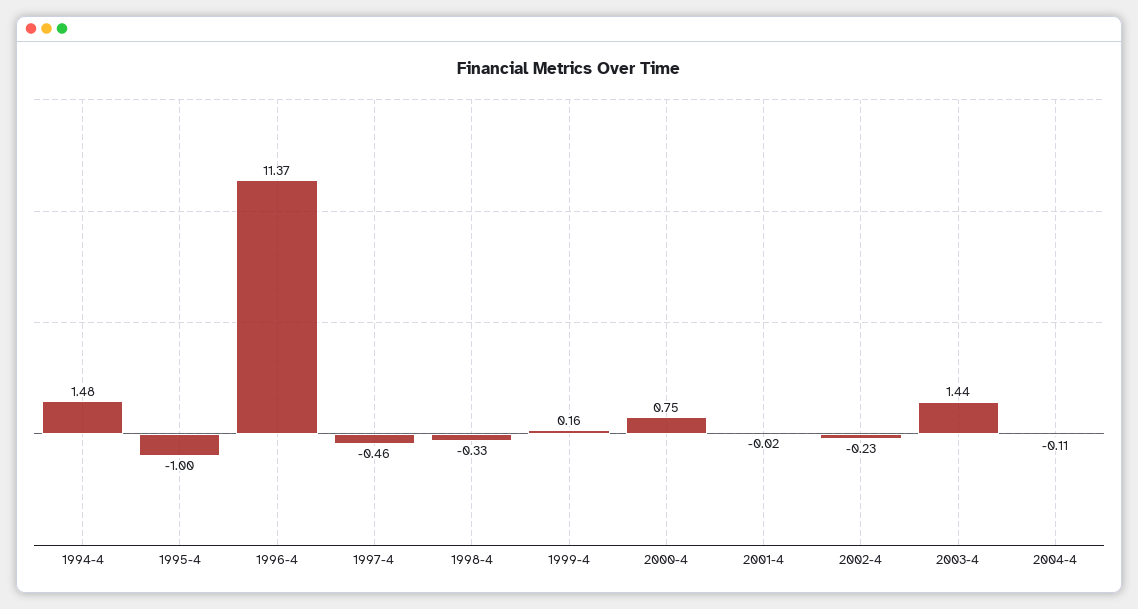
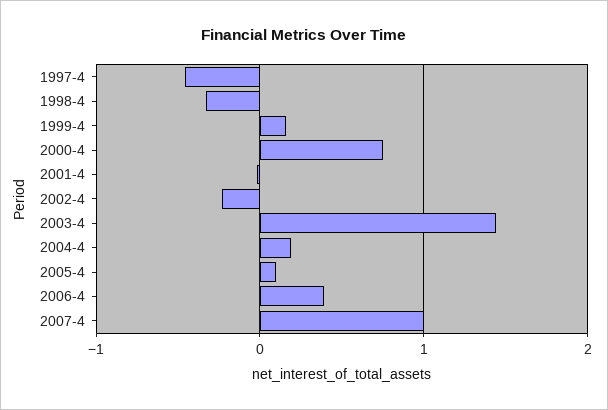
1994-4: 1.48 -> none
1995-4: -1 -> none
1996-4: 11.37 -> none
2004-4: -0.11 -> 0.2
2005-4: none -> 0.1
2006-4: none -> 0.4
2007-4: none -> 1

